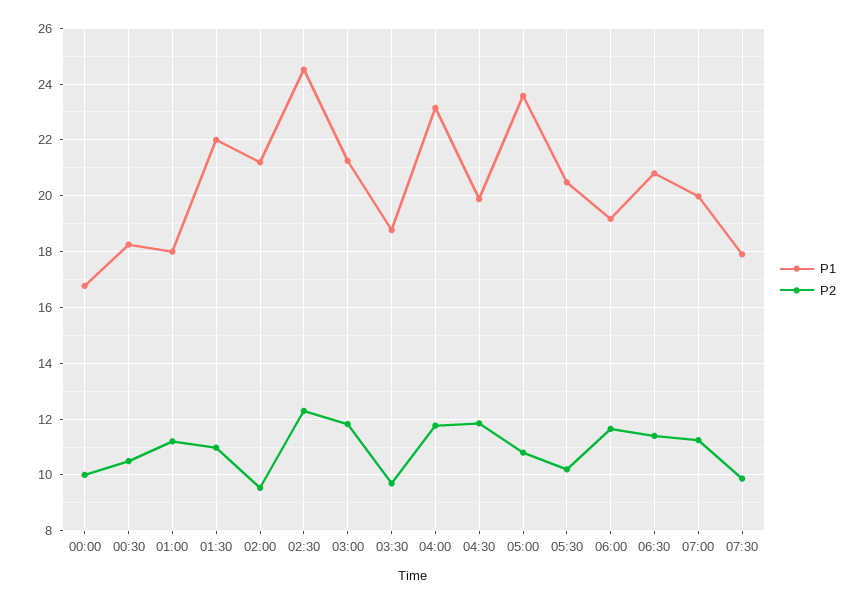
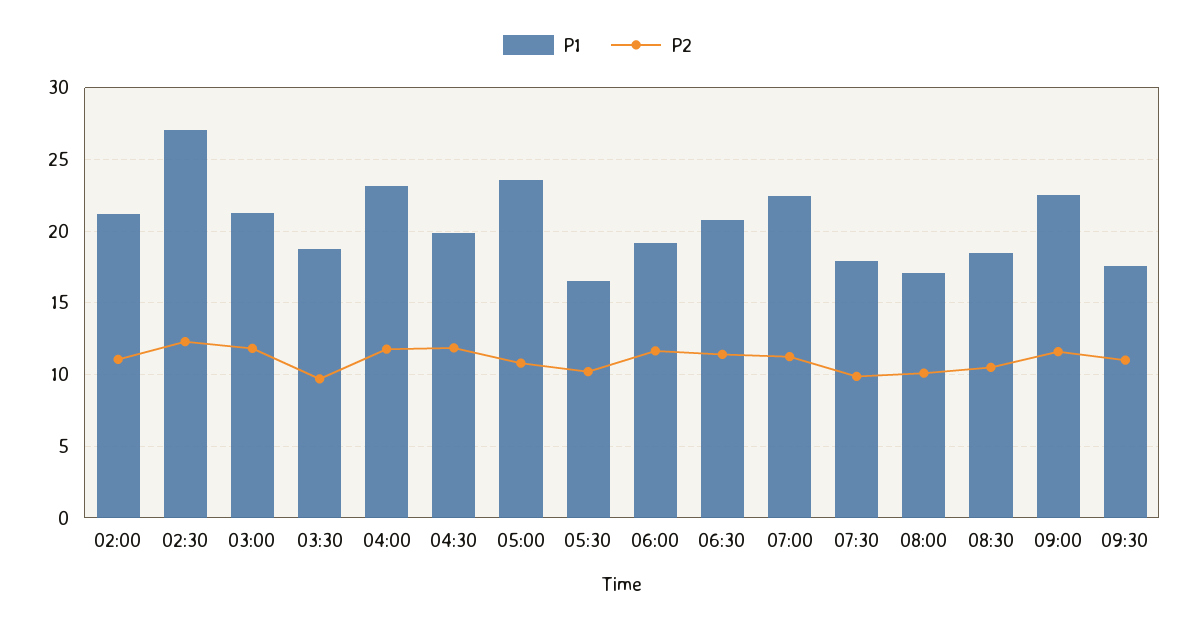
P1, 00:00: 16.75 -> none
P2, 00:00: 10 -> none
P1, 00:30: 18.25 -> none
P2, 00:30: 10.5 -> none
P1, 01:00: 18 -> none
P2, 01:00: 11.25 -> none
P1, 01:30: 22 -> none
P2, 01:30: 11 -> none
P2, 02:00: 9.5 -> 11
P1, 02:30: 24.5 -> 27
P1, 05:30: 20.5 -> 16.5
P1, 07:00: 20 -> 22.5
P1, 08:00: none -> 17
P2, 08:00: none -> 10
P1, 08:30: none -> 18.5
P2, 08:30: none -> 10.5
P1, 09:00: none -> 22.5
P2, 09:00: none -> 11.5
P1, 09:30: none -> 17.5
P2, 09:30: none -> 11

